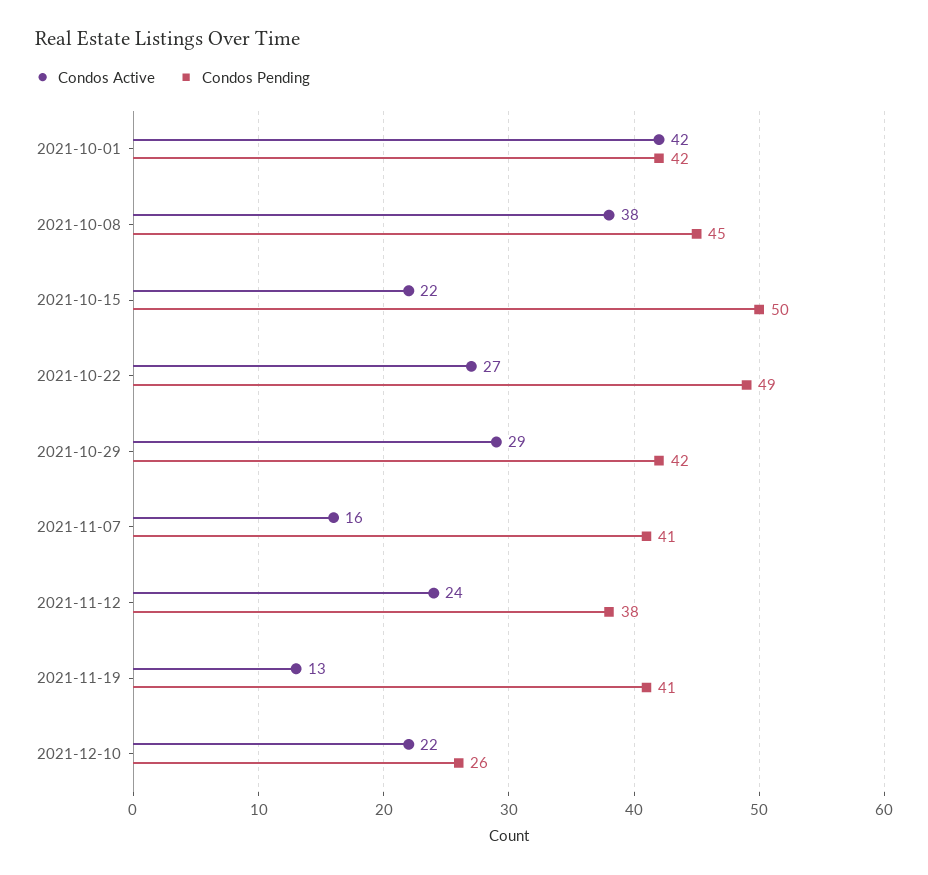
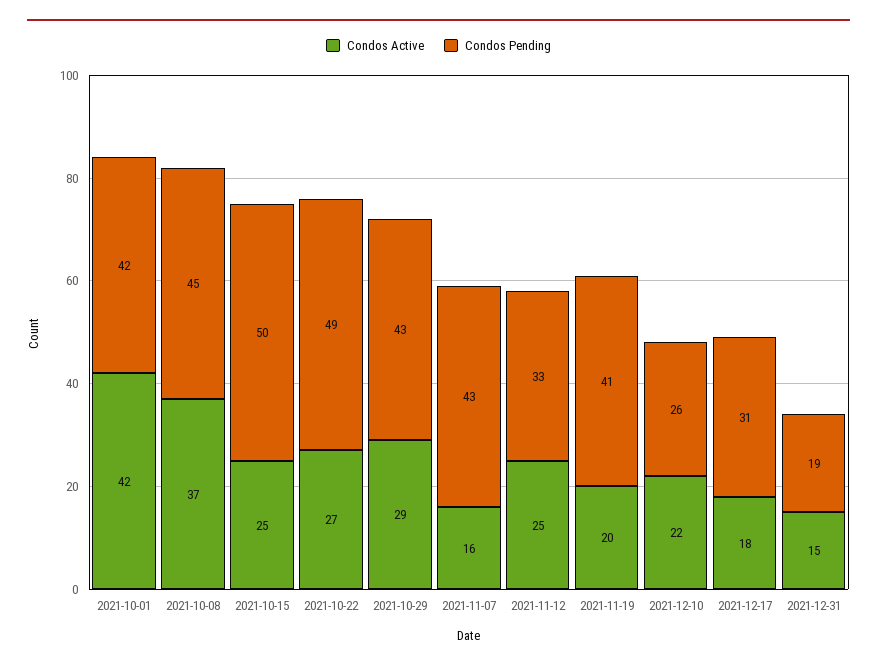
Condos Active, 2021-10-08: 38 -> 37
Condos Active, 2021-10-15: 22 -> 25
Condos Pending, 2021-10-29: 42 -> 43
Condos Pending, 2021-11-07: 41 -> 43
Condos Active, 2021-11-12: 24 -> 25
Condos Pending, 2021-11-12: 38 -> 33
Condos Active, 2021-11-19: 13 -> 20
Condos Active, 2021-12-17: none -> 18
Condos Pending, 2021-12-17: none -> 31
Condos Active, 2021-12-31: none -> 15
Condos Pending, 2021-12-31: none -> 19

